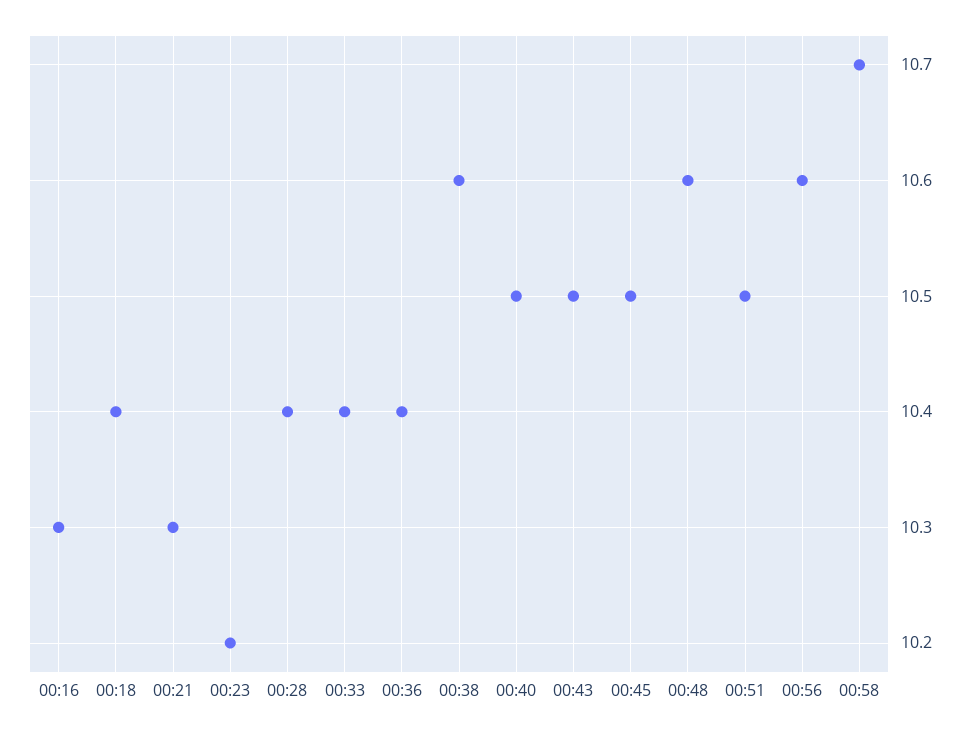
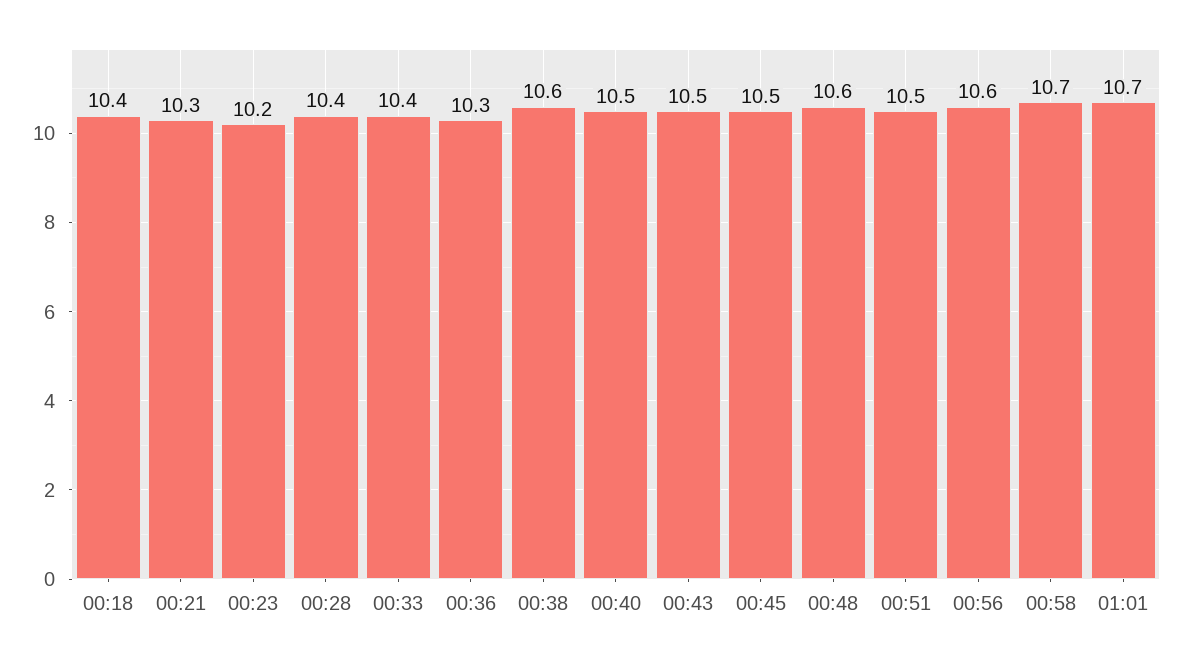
00:16: 10.3 -> none
00:36: 10.4 -> 10.3
01:01: none -> 10.7

